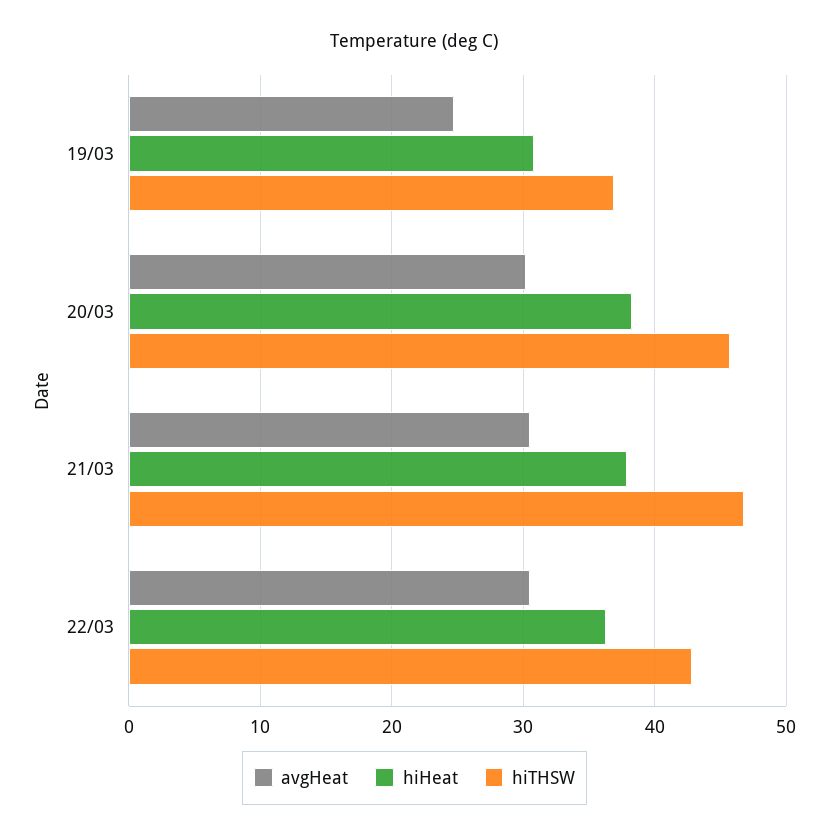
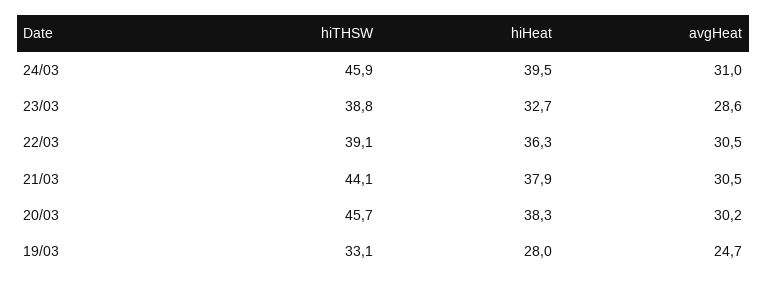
hiHeat, 19/03: 31 -> 28
hiTHSW, 19/03: 37 -> 33.1
hiTHSW, 21/03: 47 -> 44.1
hiTHSW, 22/03: 43 -> 39.1
hiTHSW, 24/03: none -> 45.9
hiHeat, 24/03: none -> 39.5
avgHeat, 24/03: none -> 31
hiTHSW, 23/03: none -> 38.8
hiHeat, 23/03: none -> 32.7
avgHeat, 23/03: none -> 28.6

